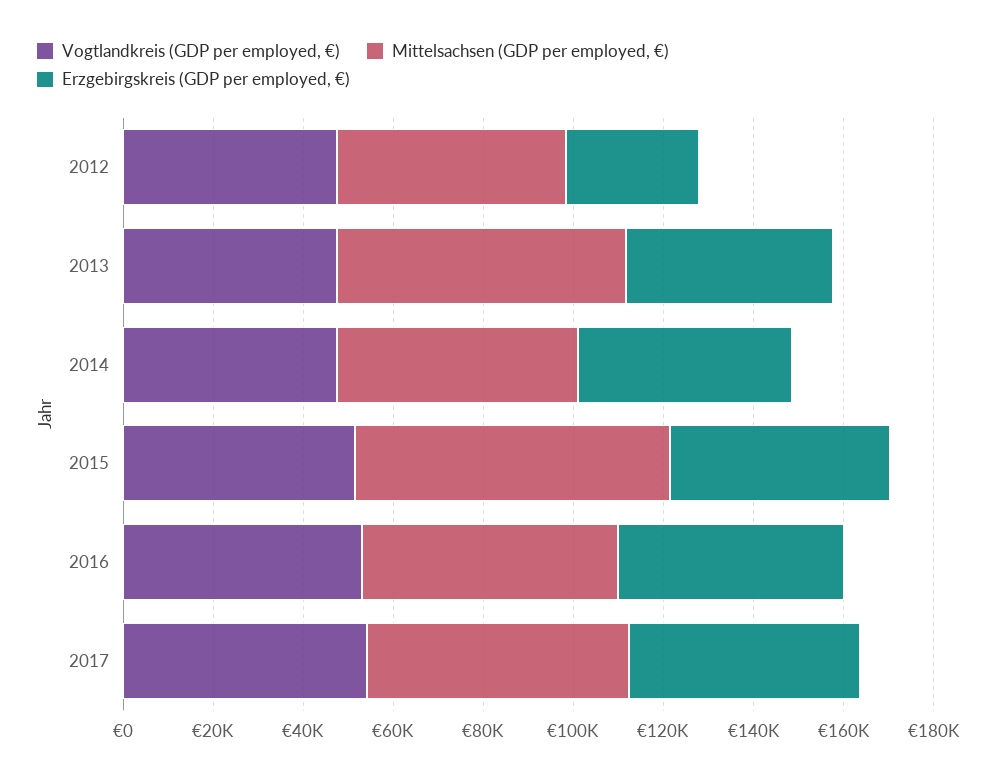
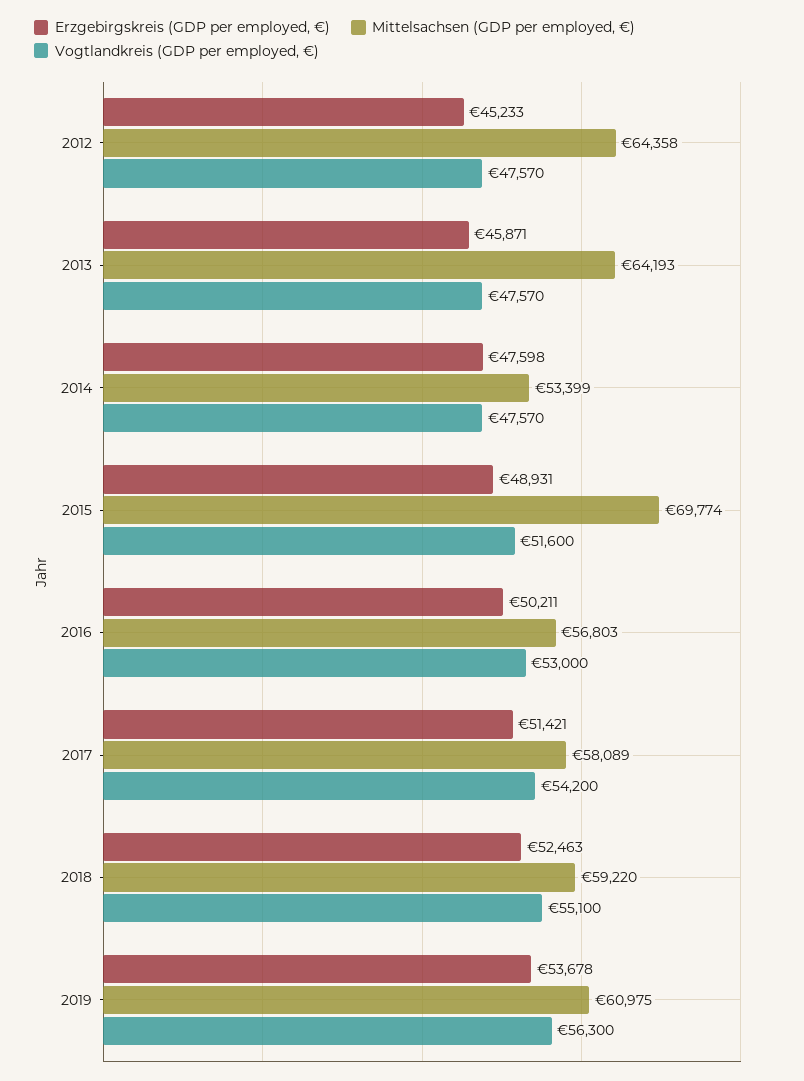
Mittelsachsen (GDP per employed, €), 2012: 50000 -> 64358
Erzgebirgskreis (GDP per employed, €), 2012: 30000 -> 45233
Erzgebirgskreis (GDP per employed, €), 2018: none -> 52463
Mittelsachsen (GDP per employed, €), 2018: none -> 59220
Vogtlandkreis (GDP per employed, €), 2018: none -> 55100
Erzgebirgskreis (GDP per employed, €), 2019: none -> 53678
Mittelsachsen (GDP per employed, €), 2019: none -> 60975
Vogtlandkreis (GDP per employed, €), 2019: none -> 56300

